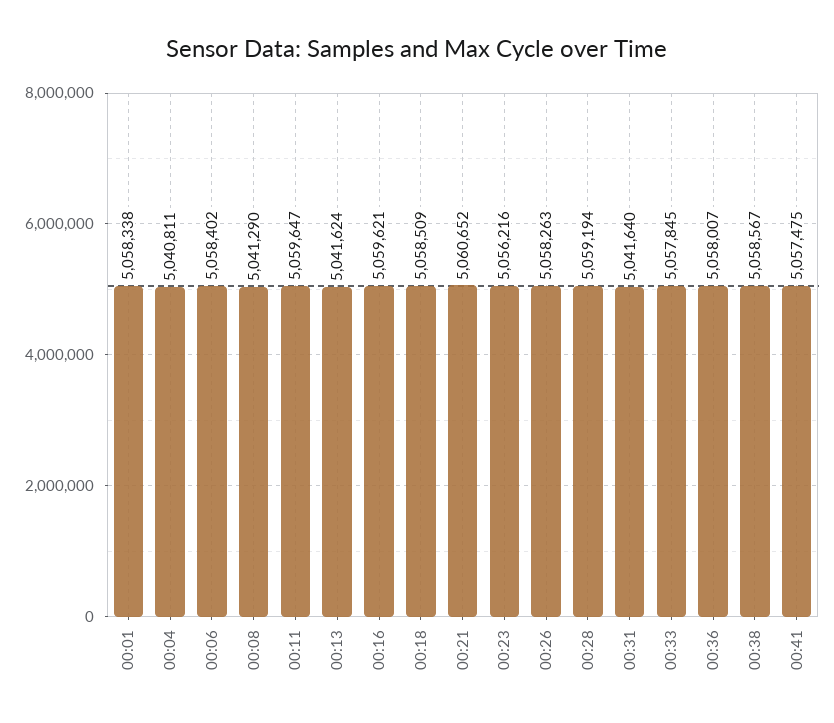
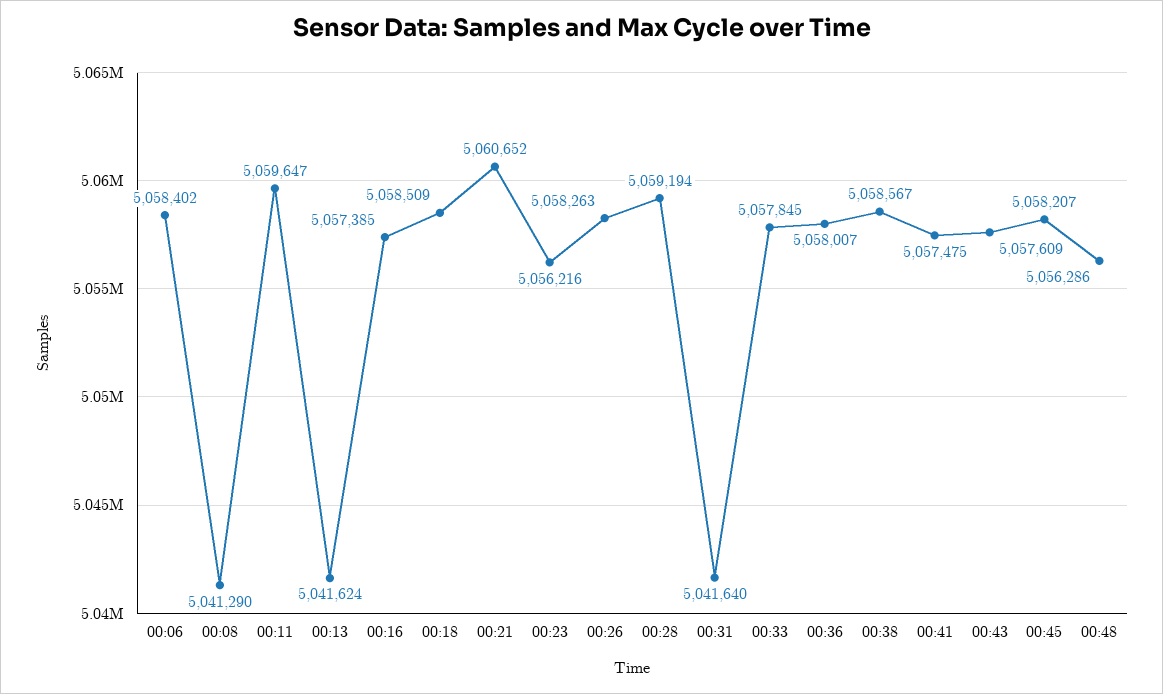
00:01: 5058338 -> none
00:04: 5040811 -> none
00:16: 5059621 -> 5057385
00:43: none -> 5057609
00:45: none -> 5058207
00:48: none -> 5056286

